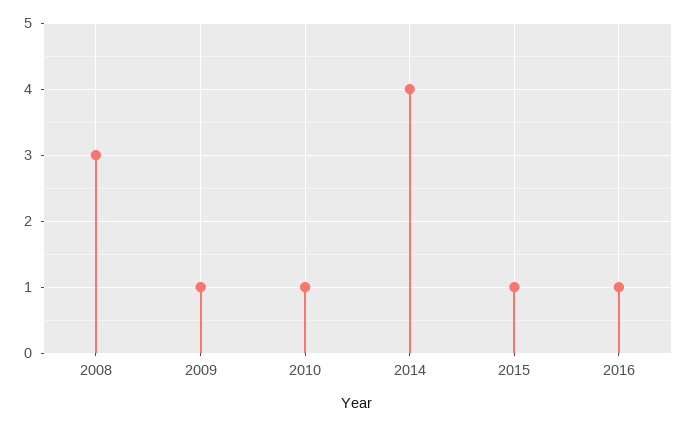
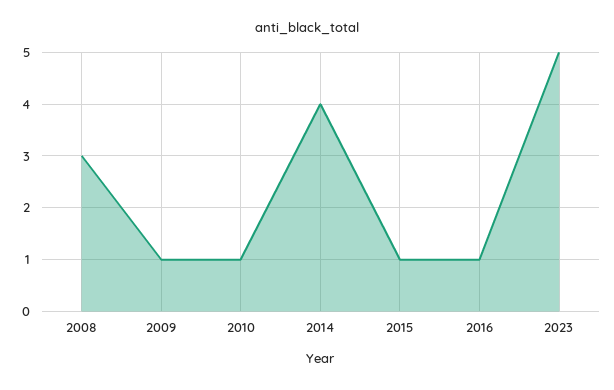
2023: none -> 5

